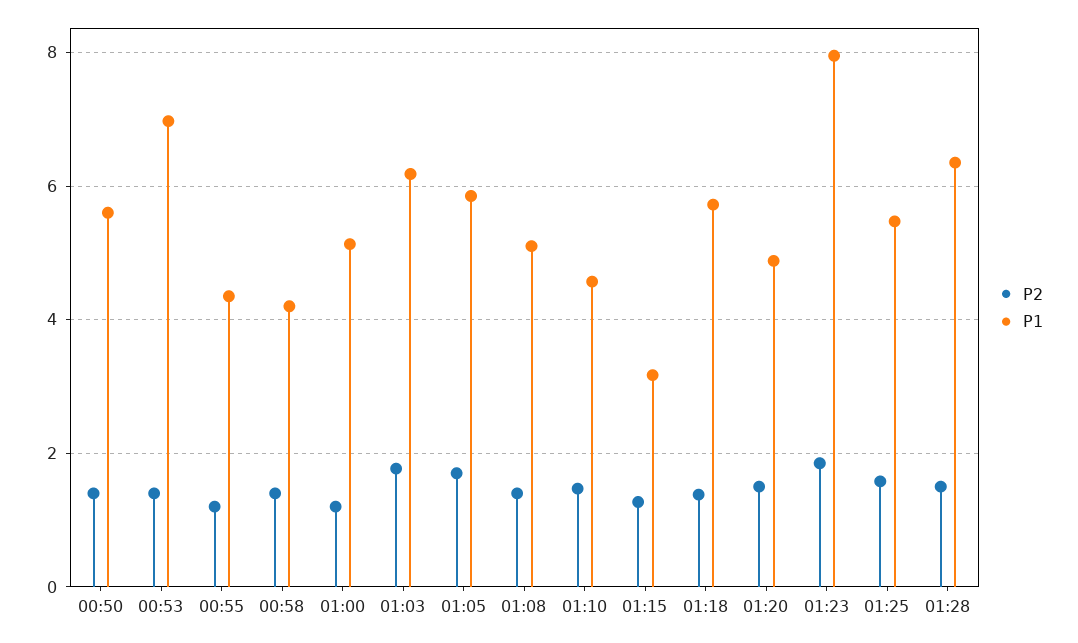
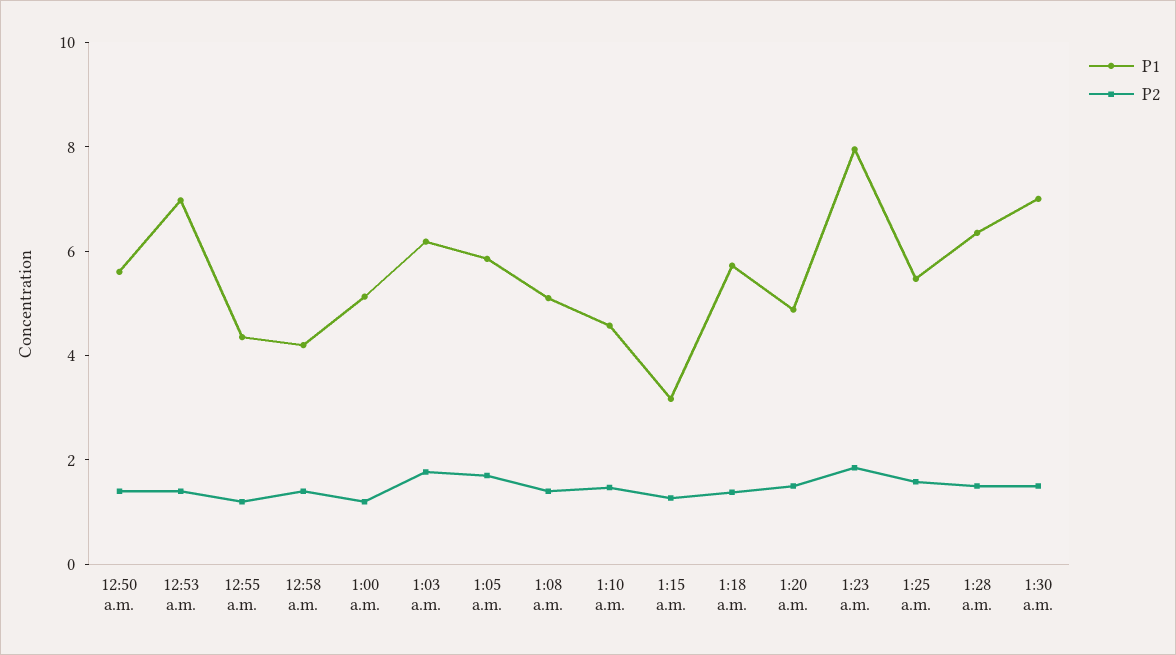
P1, 1:30 a.m.: none -> 7
P2, 1:30 a.m.: none -> 1.5

